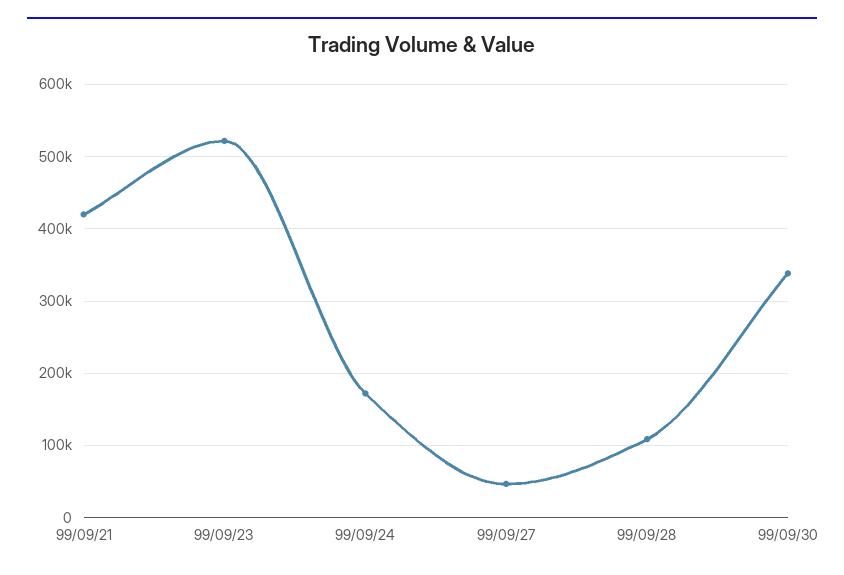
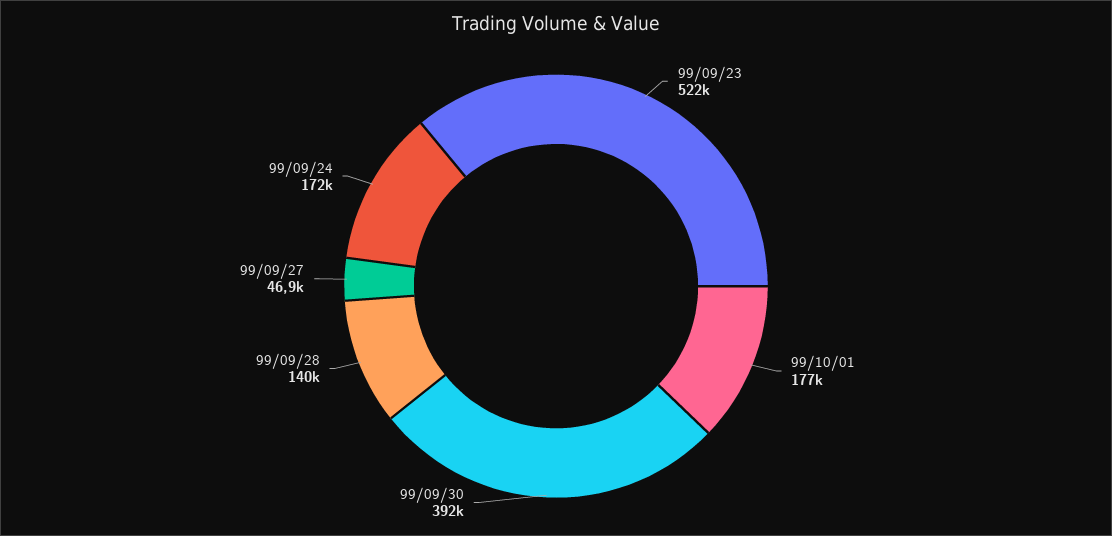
99/09/21: 420000 -> none
99/09/28: 110000 -> 140000
99/09/30: 340000 -> 392000
99/10/01: none -> 177000

